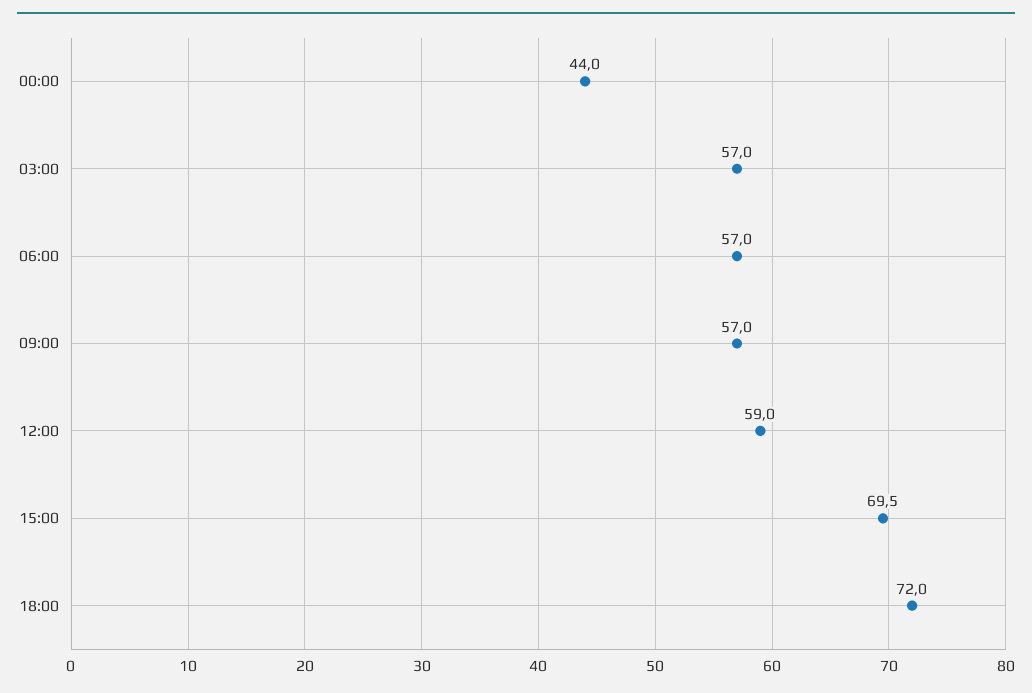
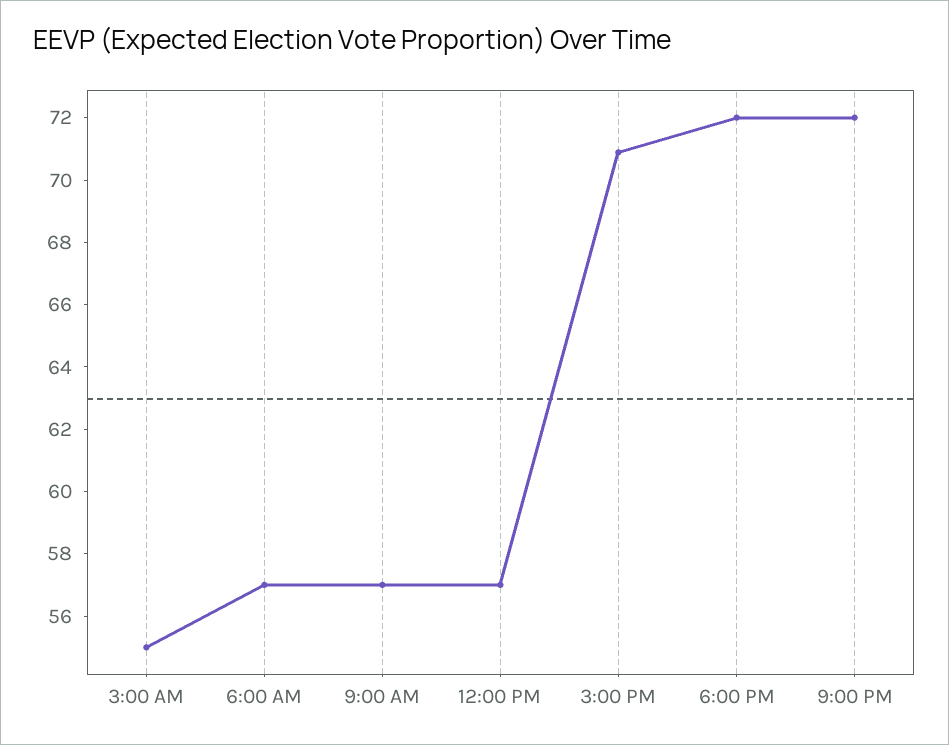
00:00: 44 -> none
03:00: 57 -> 55
12:00: 59 -> 57
15:00: 69.5 -> 71
9:00 PM: none -> 72

